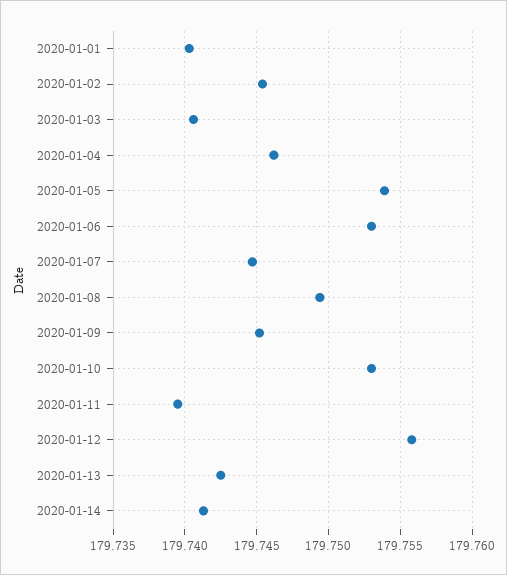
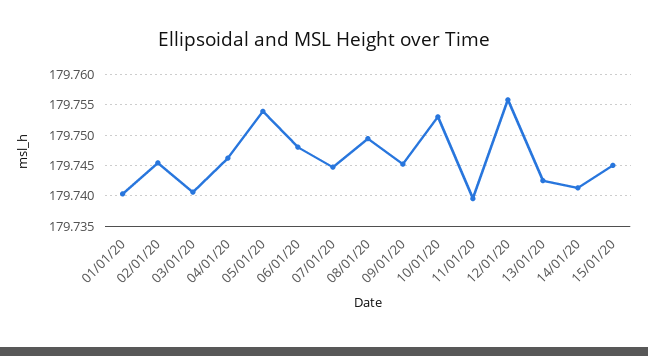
2020-01-06: 179.753 -> 179.748
15/01/20: none -> 179.745

